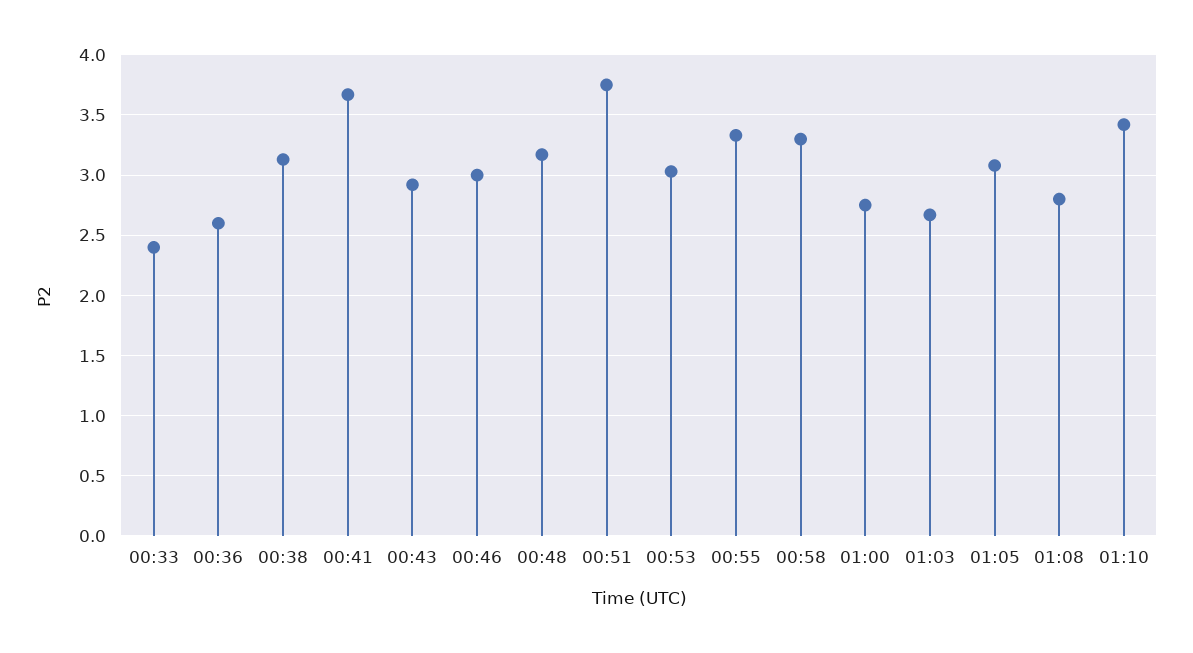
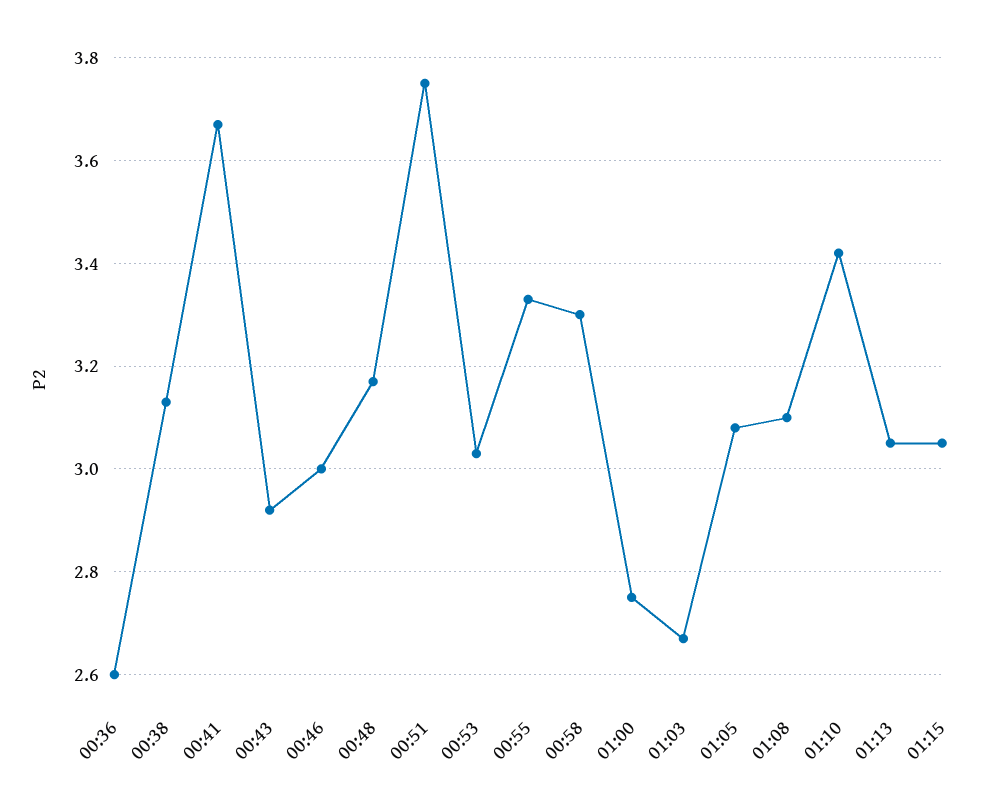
00:33: 2.4 -> none
01:08: 2.8 -> 3.1
01:13: none -> 3.05
01:15: none -> 3.05

